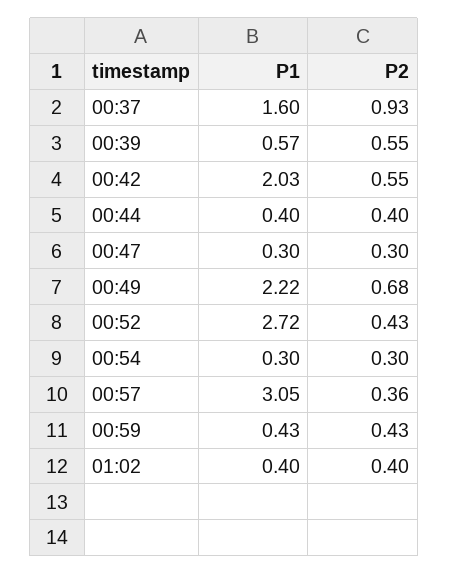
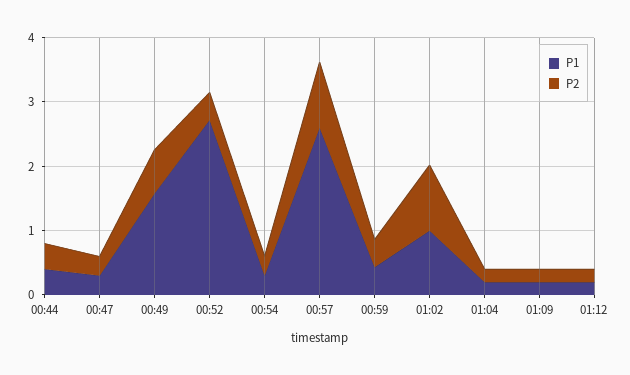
P1, 00:37: 1.6 -> none
P2, 00:37: 0.93 -> none
P1, 00:39: 0.57 -> none
P2, 00:39: 0.55 -> none
P1, 00:42: 2.03 -> none
P2, 00:42: 0.55 -> none
P1, 00:49: 2.22 -> 1.6
P1, 00:57: 3.05 -> 2.6
P2, 00:57: 0.36 -> 1
P1, 01:02: 0.4 -> 1
P2, 01:02: 0.4 -> 1
P1, 01:04: none -> 0.2
P2, 01:04: none -> 0.2
P1, 01:09: none -> 0.2
P2, 01:09: none -> 0.2
P1, 01:12: none -> 0.2
P2, 01:12: none -> 0.2

